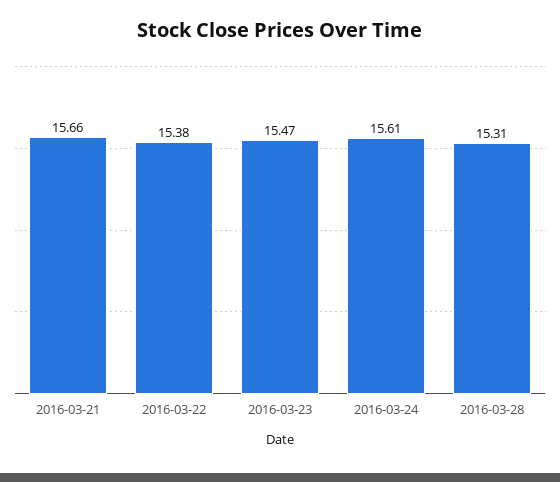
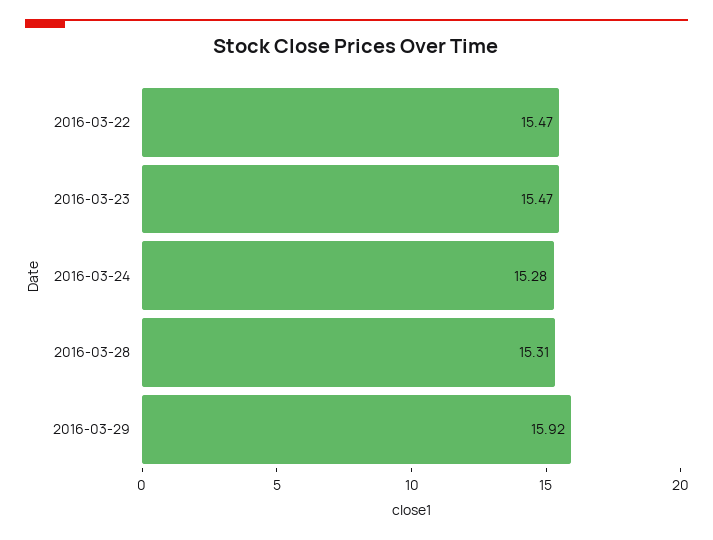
2016-03-21: 15.66 -> none
2016-03-22: 15.38 -> 15.47
2016-03-24: 15.61 -> 15.28
2016-03-29: none -> 15.92

